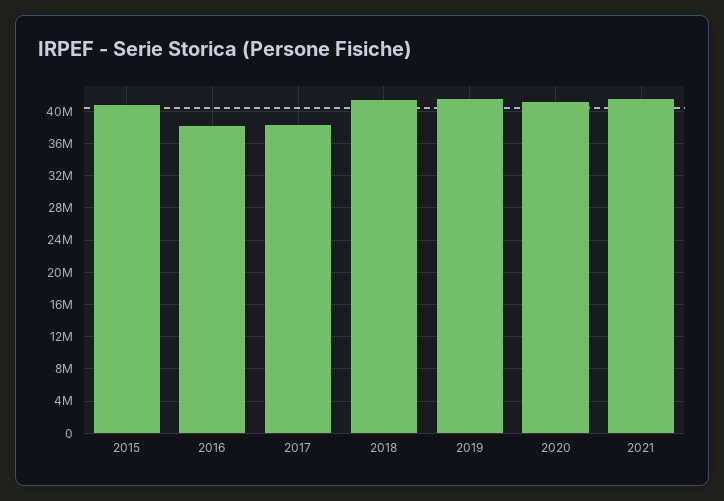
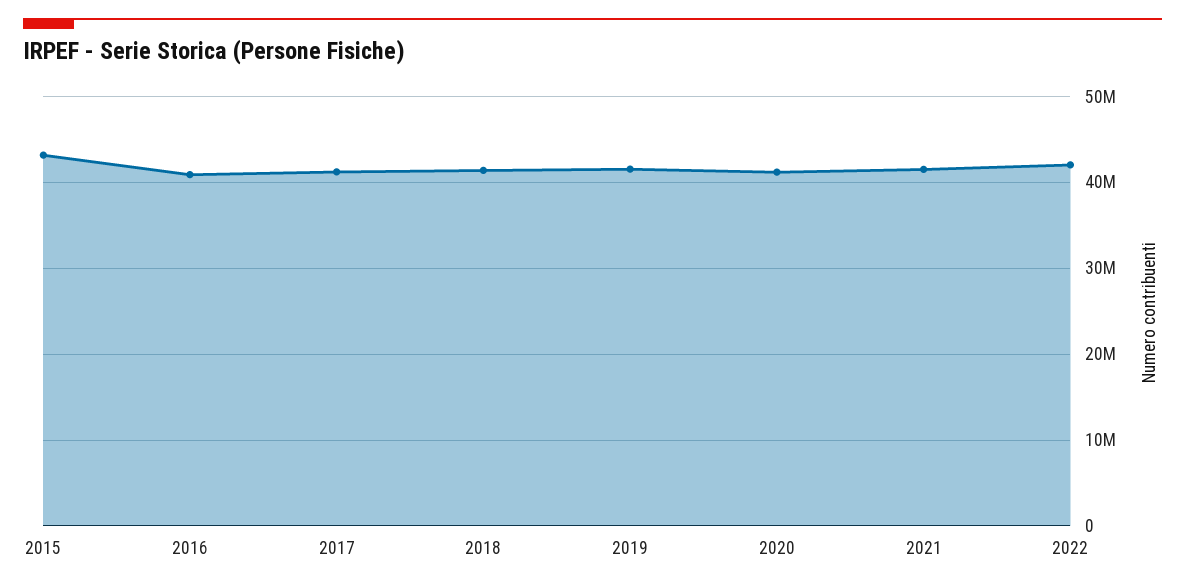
2015: 41000000 -> 43000000
2016: 38000000 -> 41000000
2017: 38000000 -> 41000000
2022: none -> 42000000

